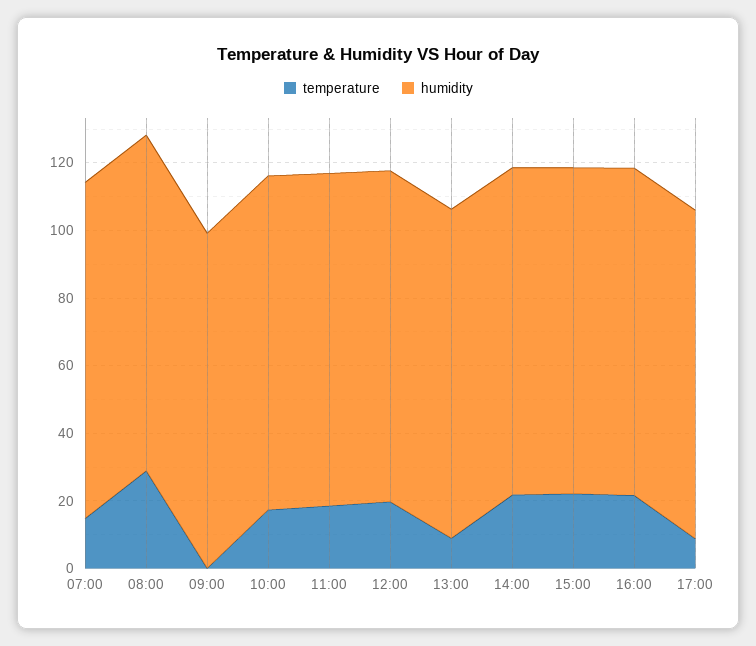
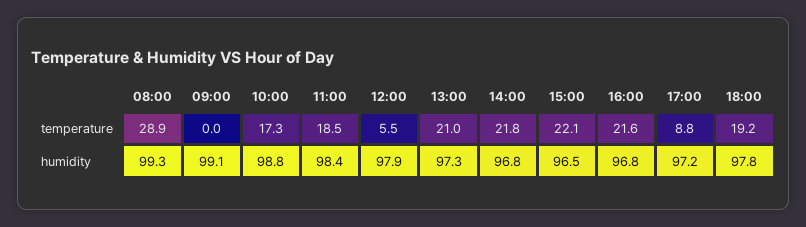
temperature, 07:00: 15 -> none
humidity, 07:00: 100 -> none
temperature, 12:00: 20 -> 5.5
temperature, 13:00: 10 -> 21
temperature, 18:00: none -> 19.2
humidity, 18:00: none -> 97.8

